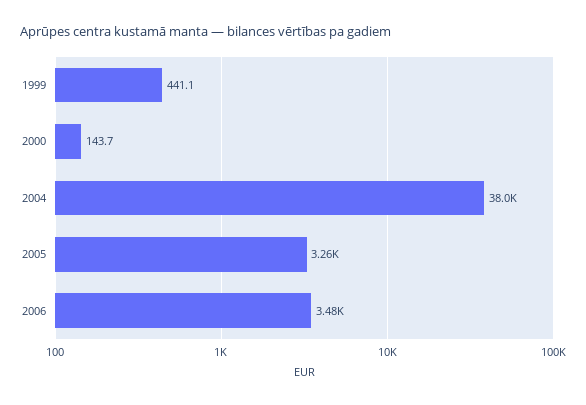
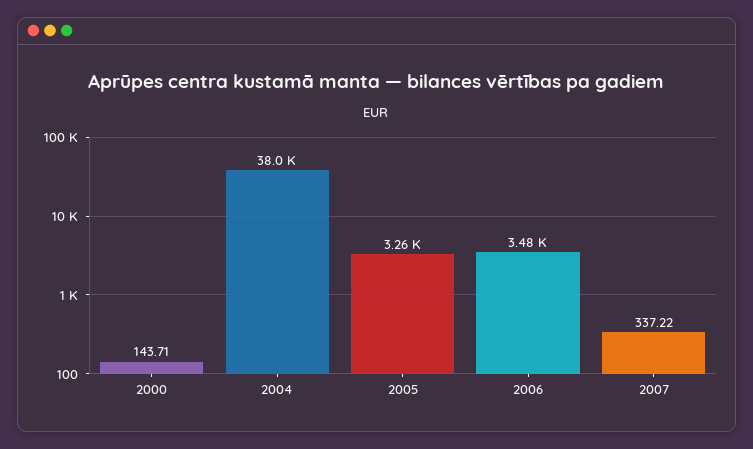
1999: 441.1 -> none
2007: none -> 337.22

